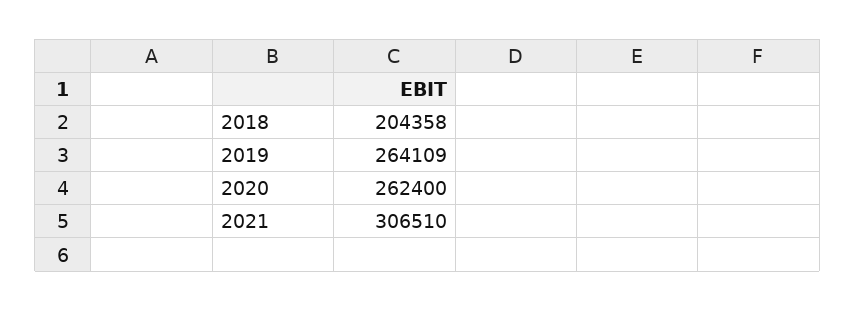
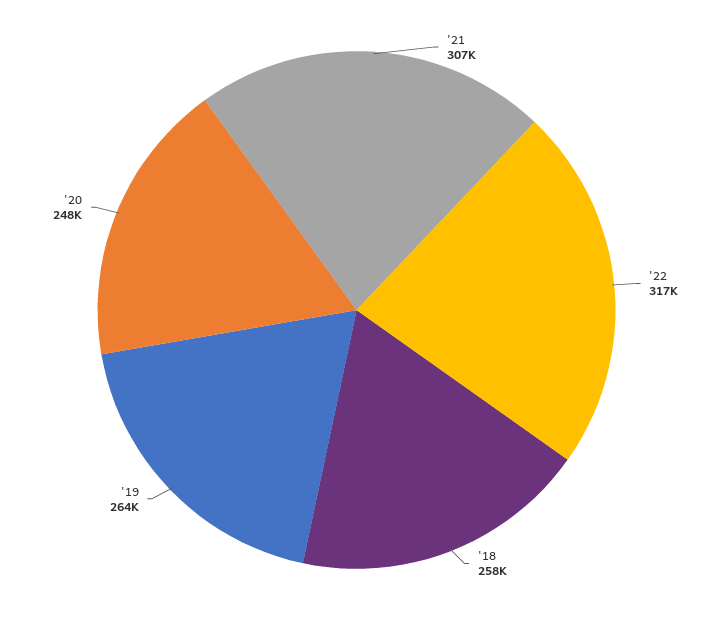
2018: 204358 -> 258000
2020: 262400 -> 248000
'22: none -> 317000

